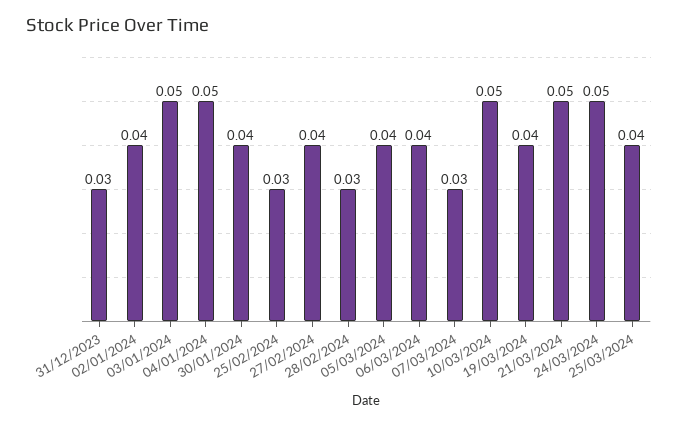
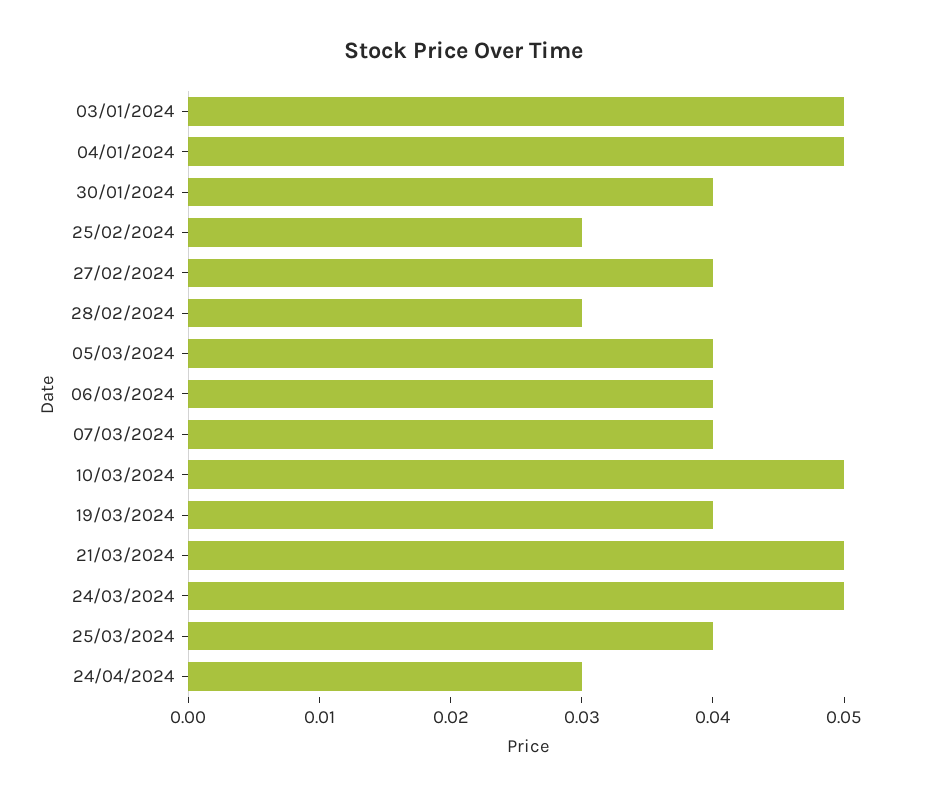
31/12/2023: 0.03 -> none
02/01/2024: 0.04 -> none
07/03/2024: 0.03 -> 0.04
24/04/2024: none -> 0.03

